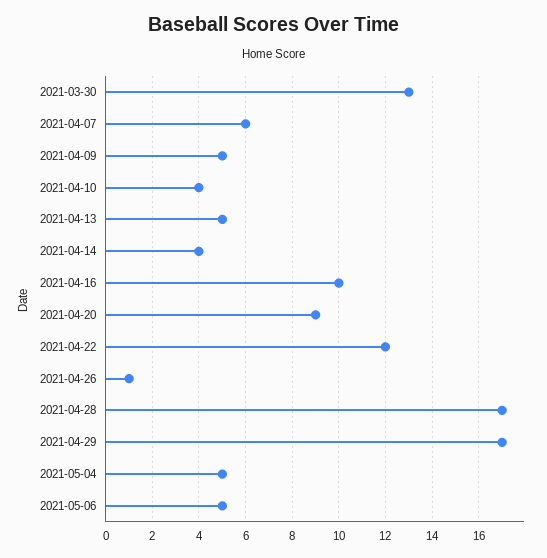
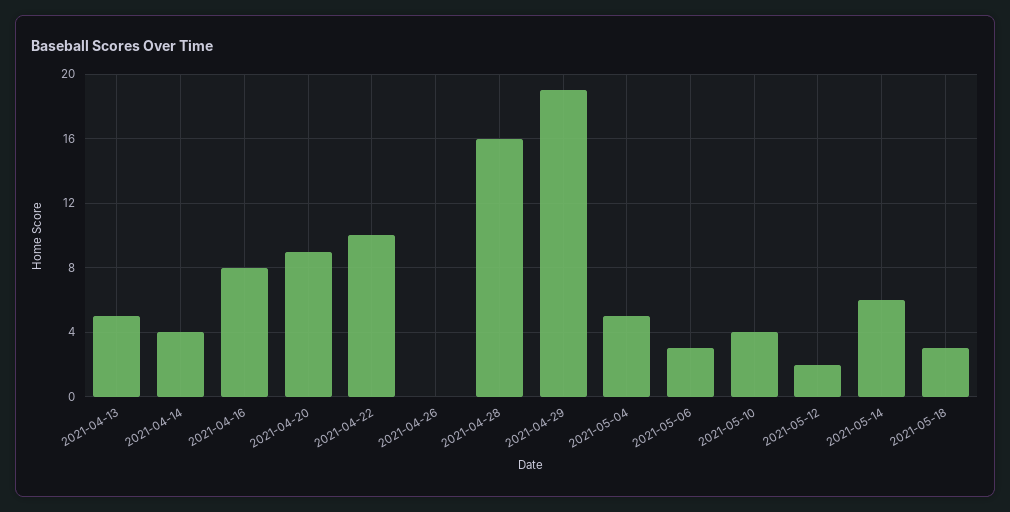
2021-03-30: 13 -> none
2021-04-07: 6 -> none
2021-04-09: 5 -> none
2021-04-10: 4 -> none
2021-04-16: 10 -> 8
2021-04-22: 12 -> 10
2021-04-26: 1 -> 0
2021-04-28: 17 -> 16
2021-04-29: 17 -> 19
2021-05-06: 5 -> 3
2021-05-10: none -> 4
2021-05-12: none -> 2
2021-05-14: none -> 6
2021-05-18: none -> 3

